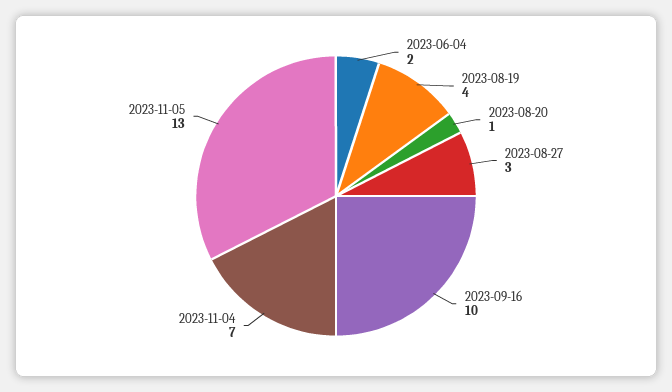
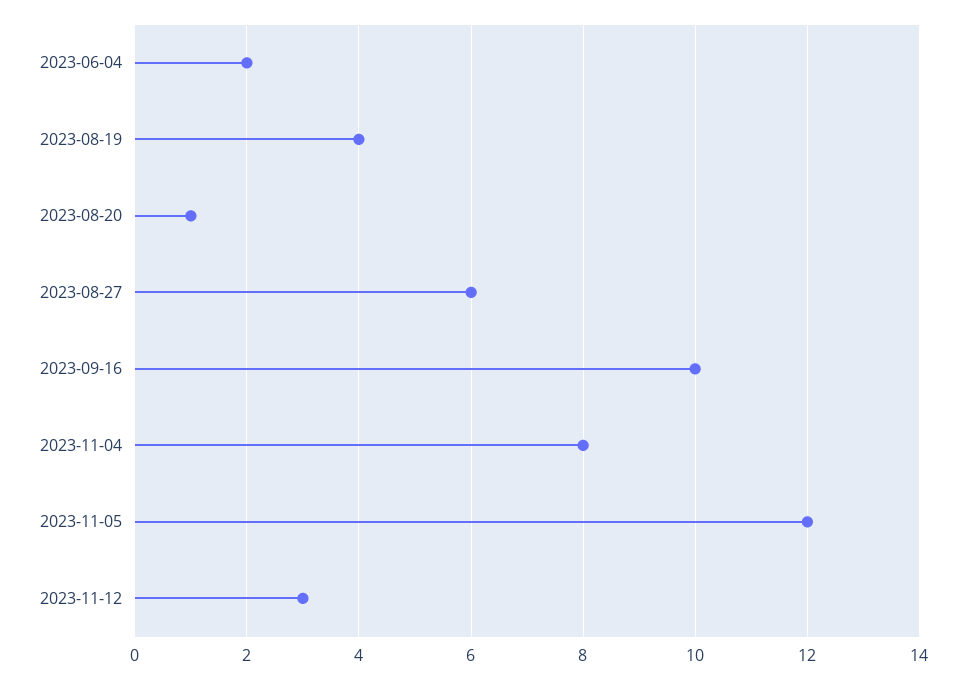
2023-08-27: 3 -> 6
2023-11-04: 7 -> 8
2023-11-05: 13 -> 12
2023-11-12: none -> 3

